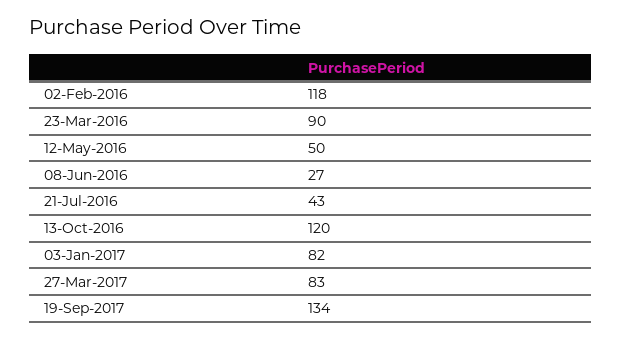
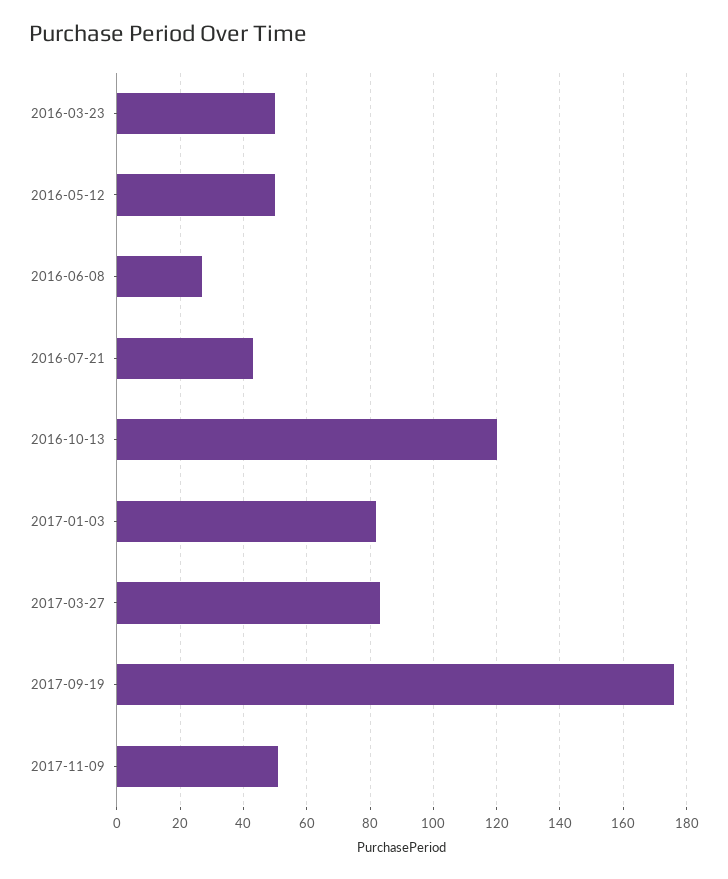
02-Feb-2016: 118 -> none
23-Mar-2016: 90 -> 50
19-Sep-2017: 134 -> 175
2017-11-09: none -> 50

